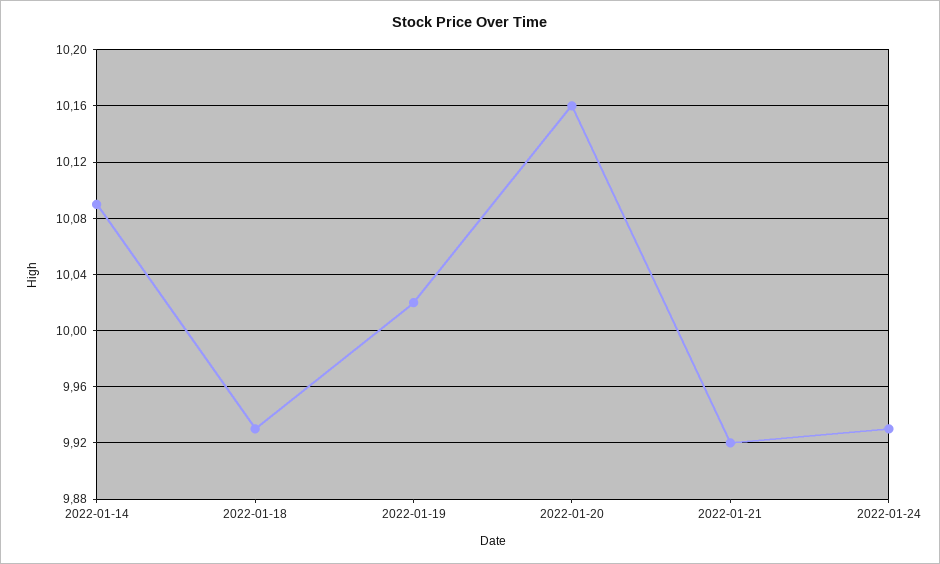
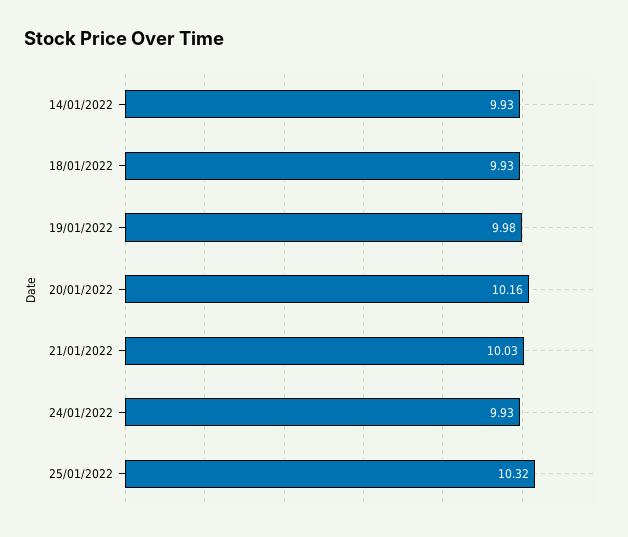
2022-01-14: 10.09 -> 9.93
2022-01-19: 10.02 -> 9.98
2022-01-21: 9.92 -> 10.03
25/01/2022: none -> 10.32

